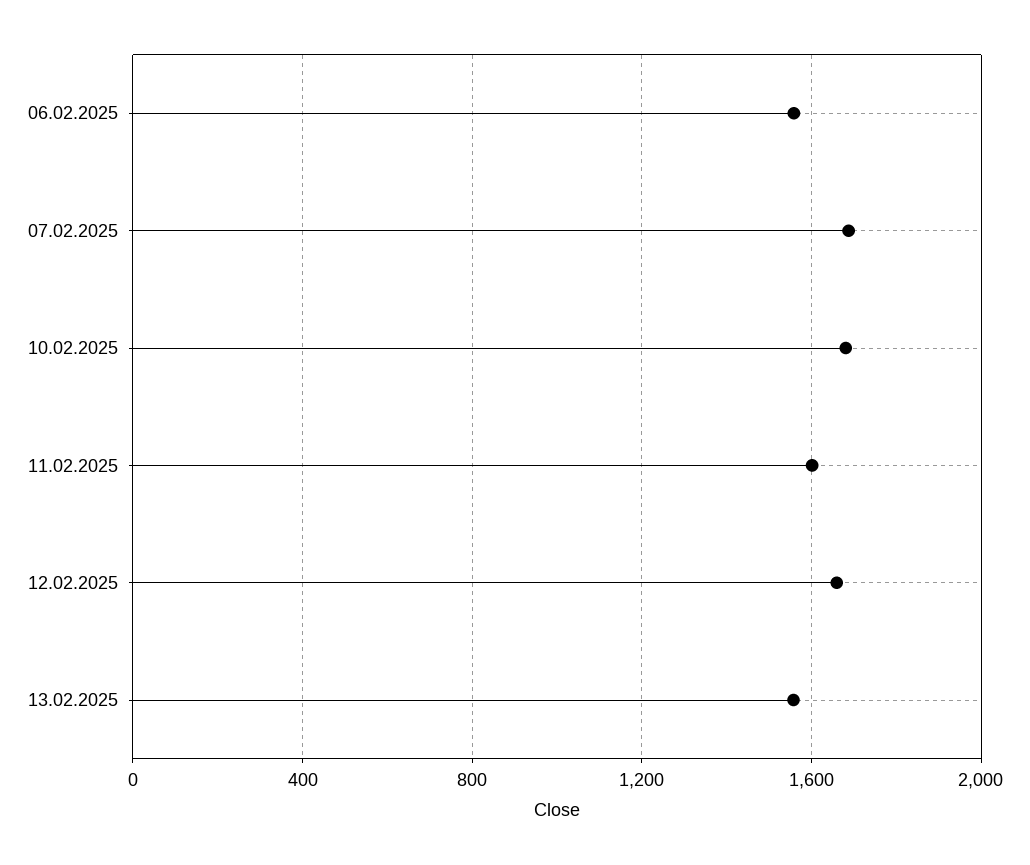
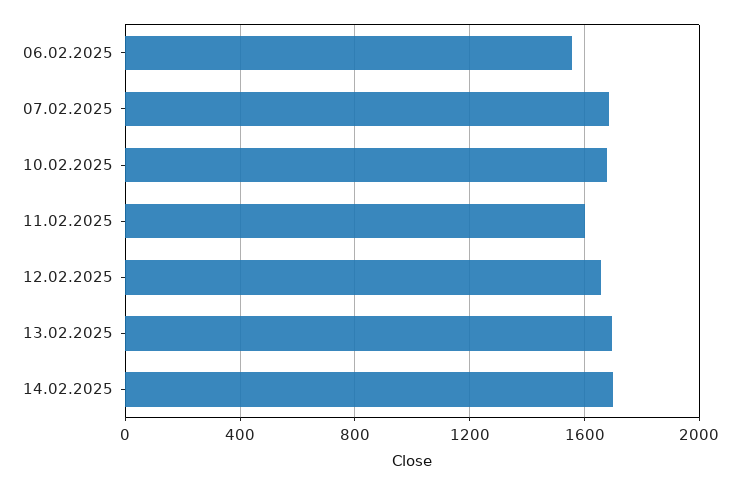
13.02.2025: 1550 -> 1700
14.02.2025: none -> 1700

